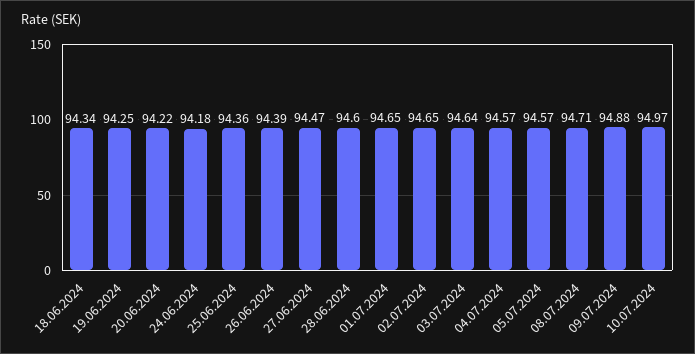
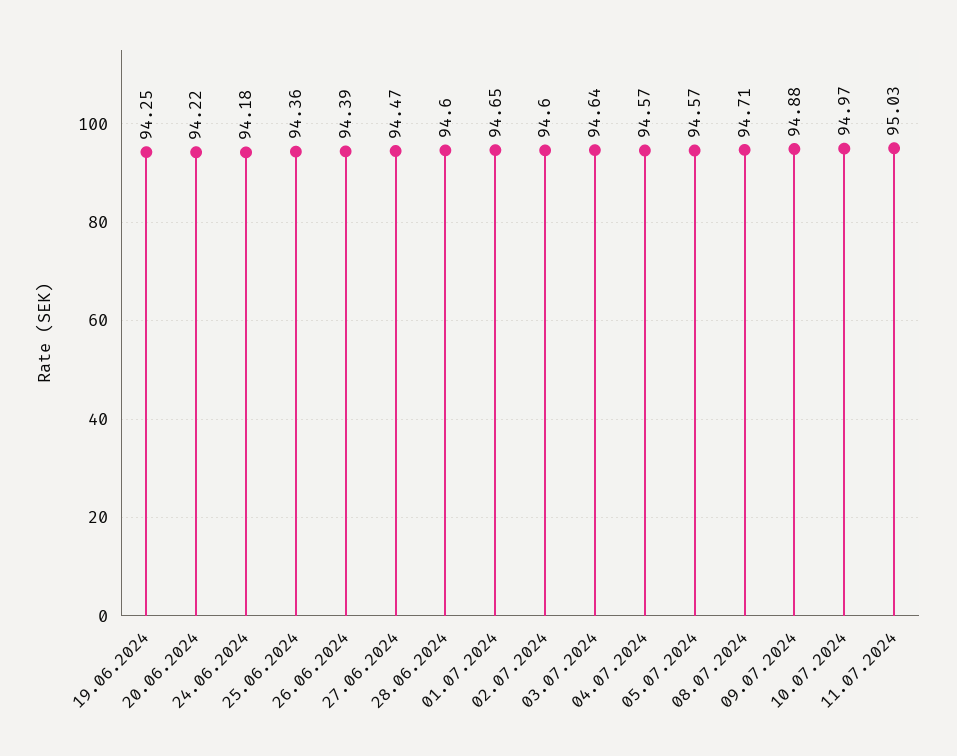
18.06.2024: 94.34 -> none
02.07.2024: 94.65 -> 94.6
11.07.2024: none -> 95.03

